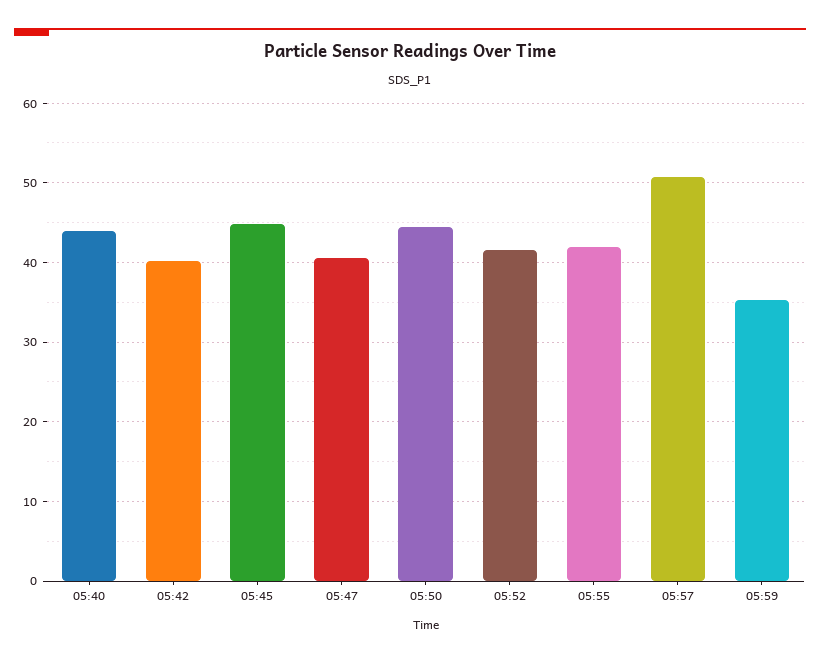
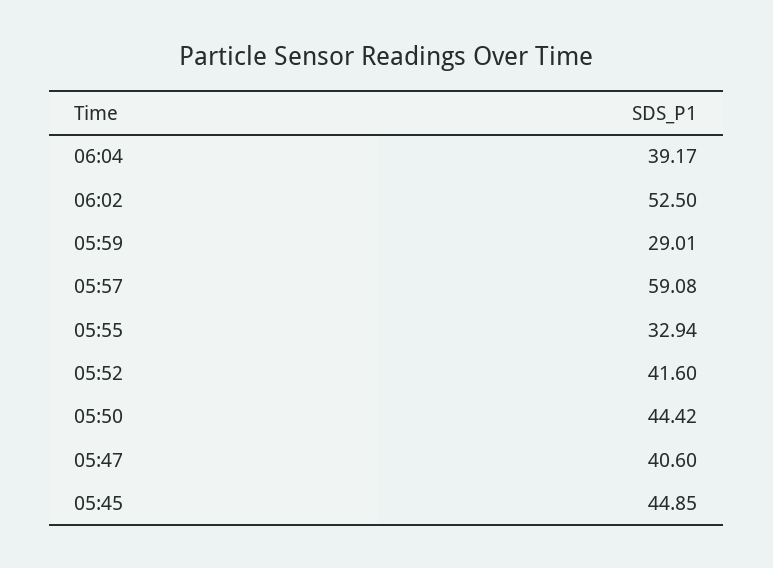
05:40: 44 -> none
05:42: 40 -> none
05:55: 42 -> 32.94
05:57: 51 -> 59.08
05:59: 35 -> 29.01
06:04: none -> 39.17
06:02: none -> 52.5

